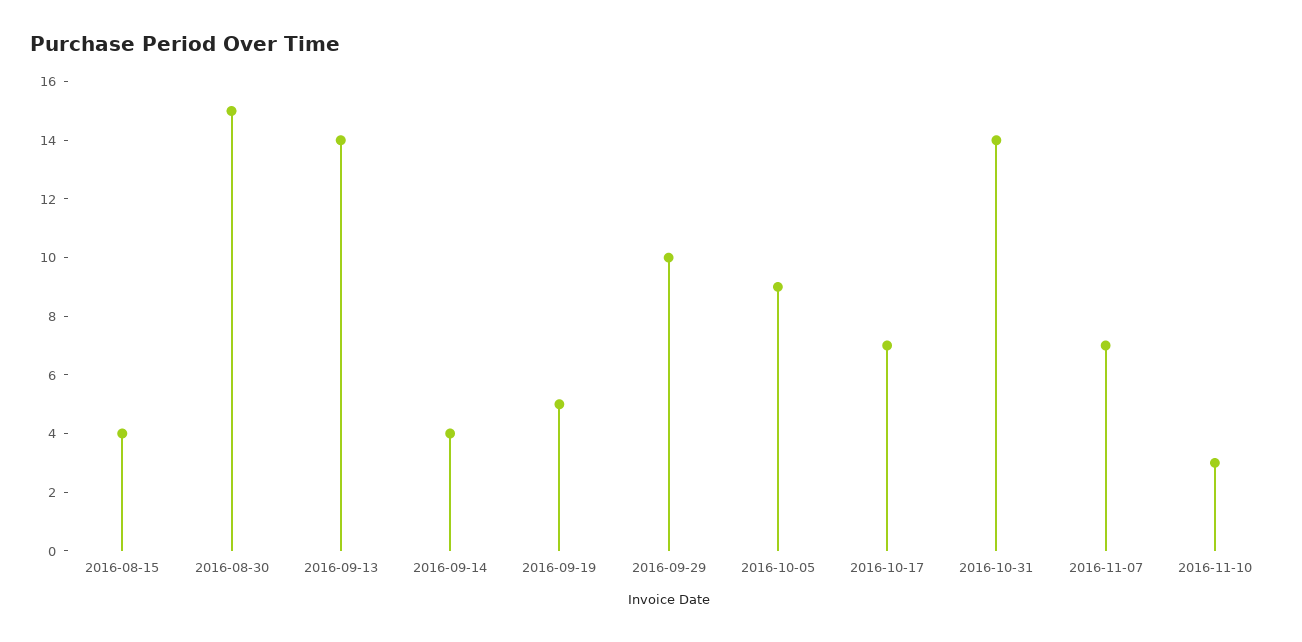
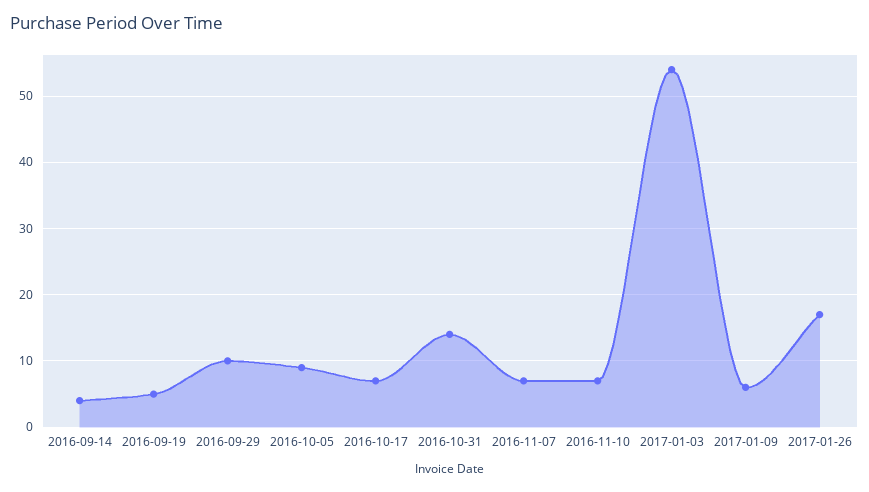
2016-08-15: 4 -> none
2016-08-30: 15 -> none
2016-09-13: 14 -> none
2016-11-10: 3 -> 7
2017-01-03: none -> 54
2017-01-09: none -> 6
2017-01-26: none -> 17

